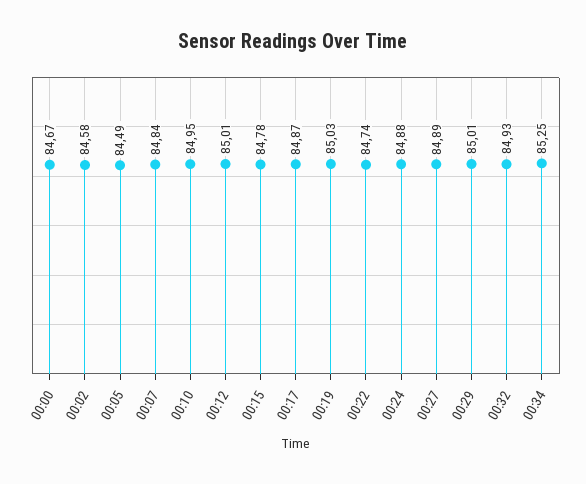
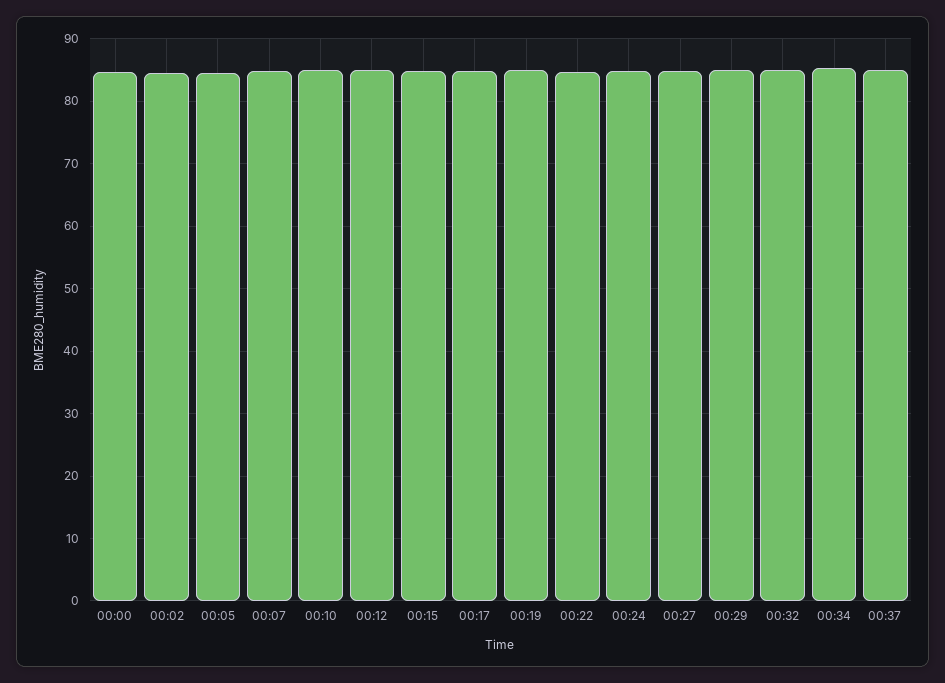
00:37: none -> 85

